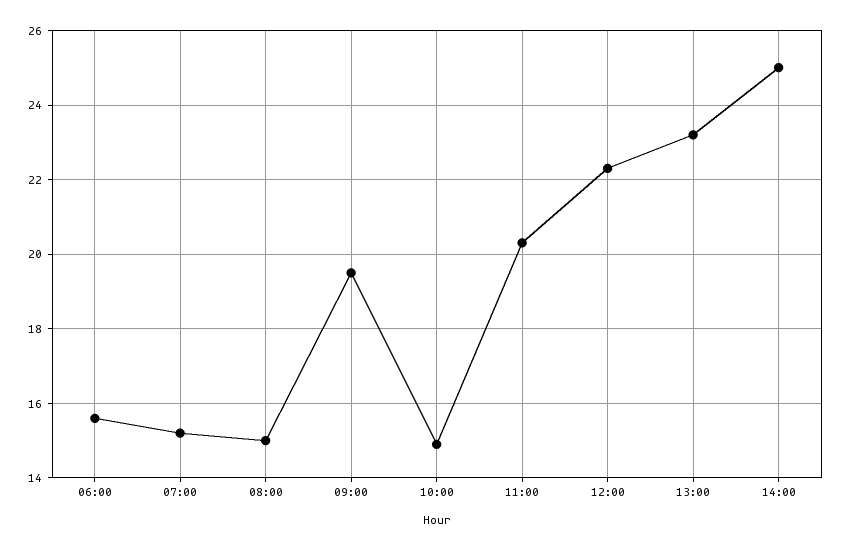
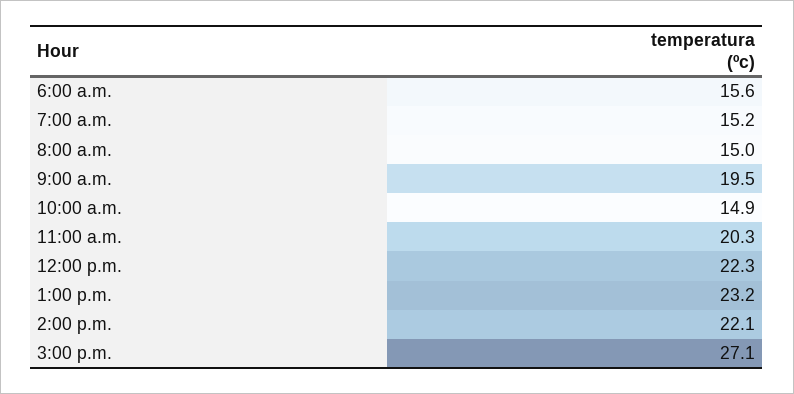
14:00: 25 -> 22.1
3:00 p.m.: none -> 27.1

